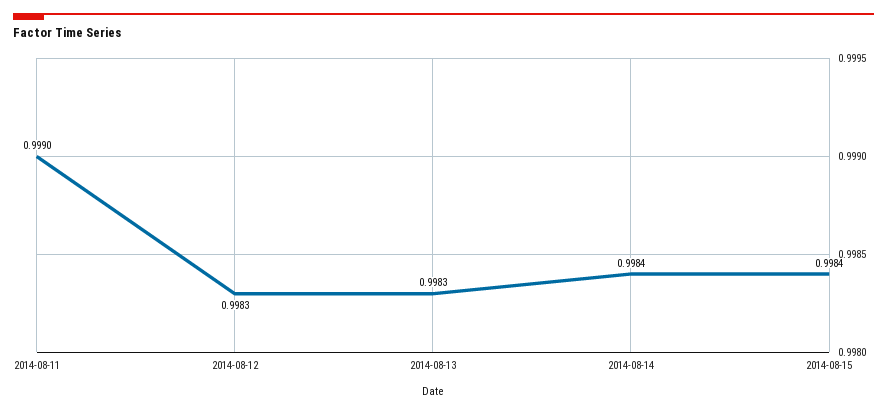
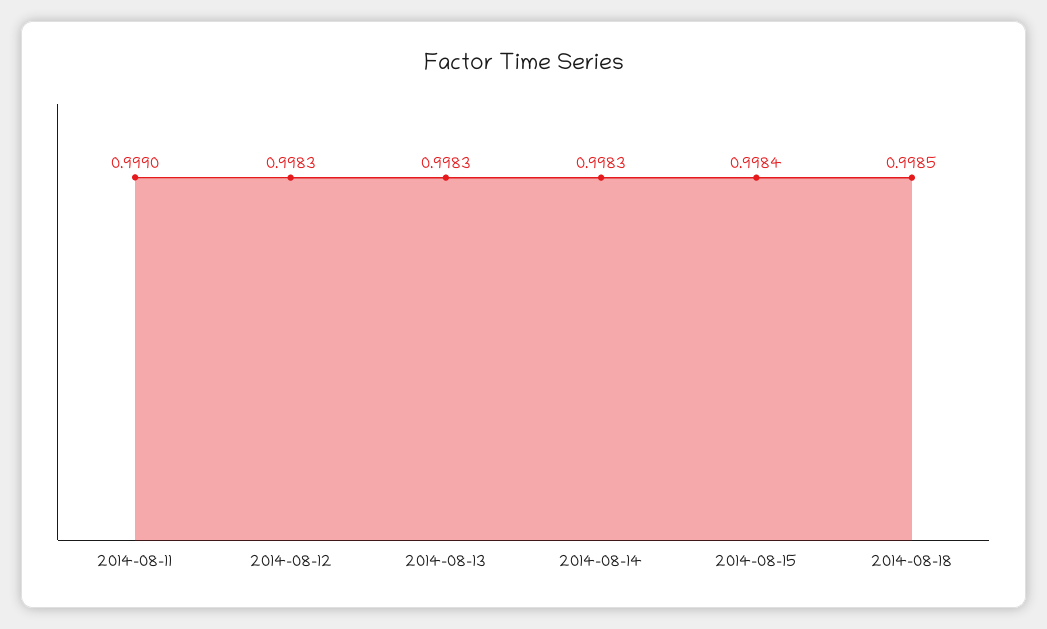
2014-08-14: 0.9984 -> 0.9983
2014-08-18: none -> 0.9985

